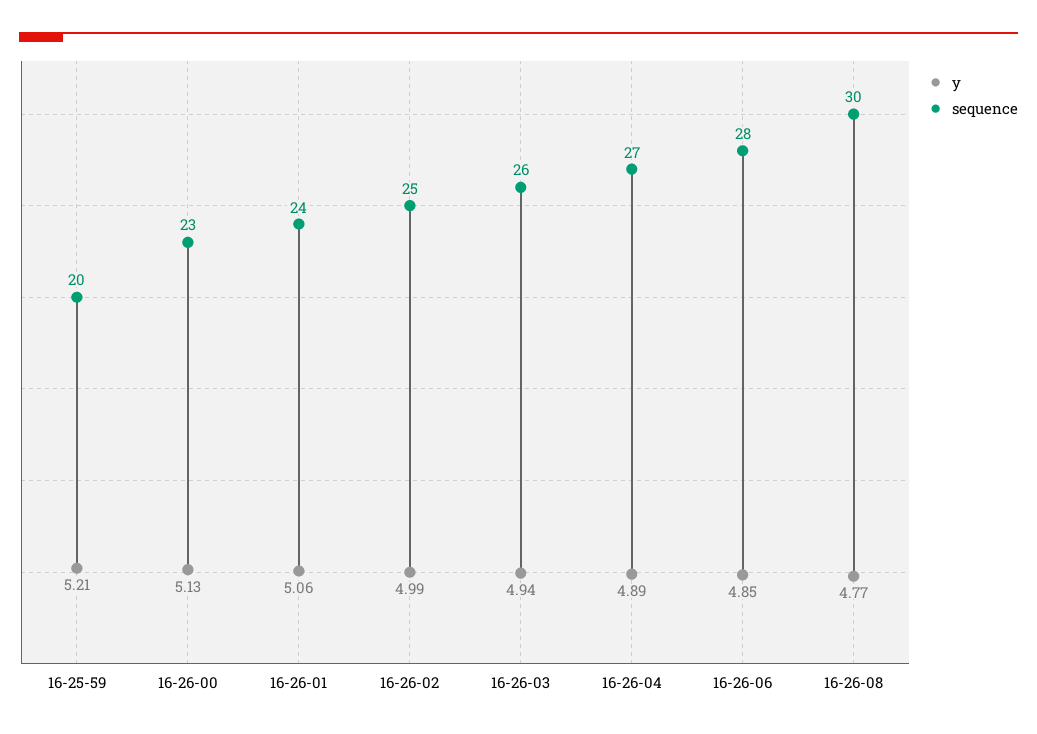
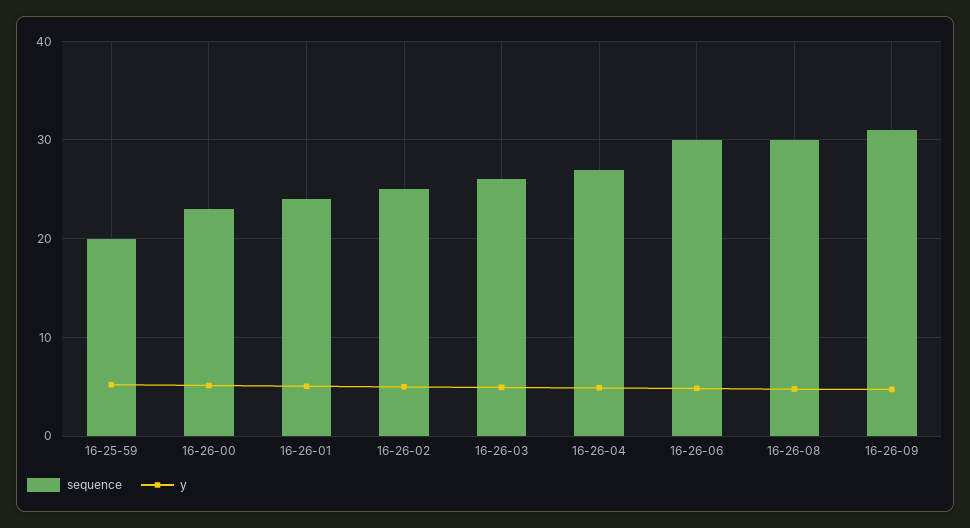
sequence, 16-26-06: 28 -> 30
sequence, 16-26-09: none -> 31
y, 16-26-09: none -> 5

